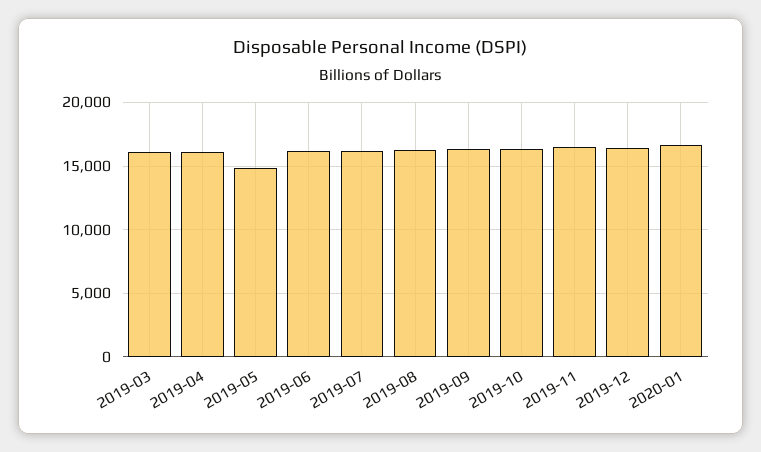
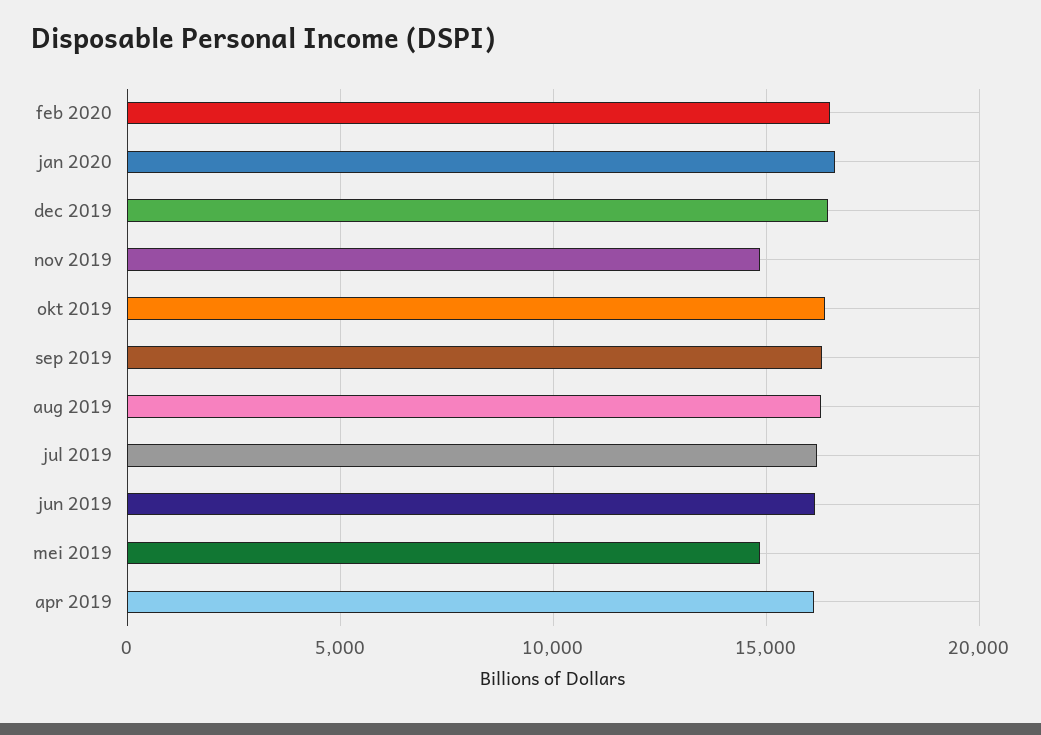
2019-03: 16000 -> none
2019-11: 16500 -> 15000
feb 2020: none -> 16500

